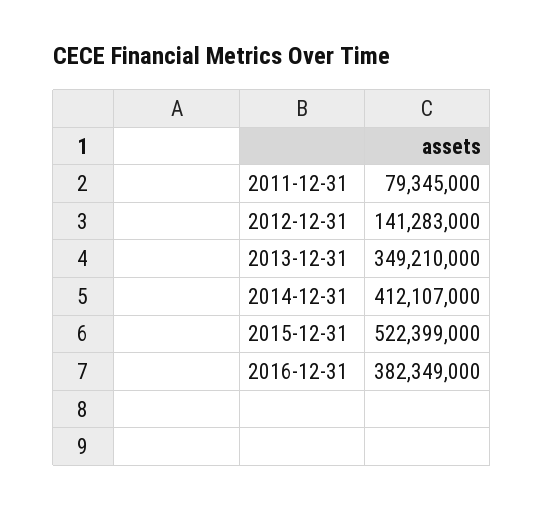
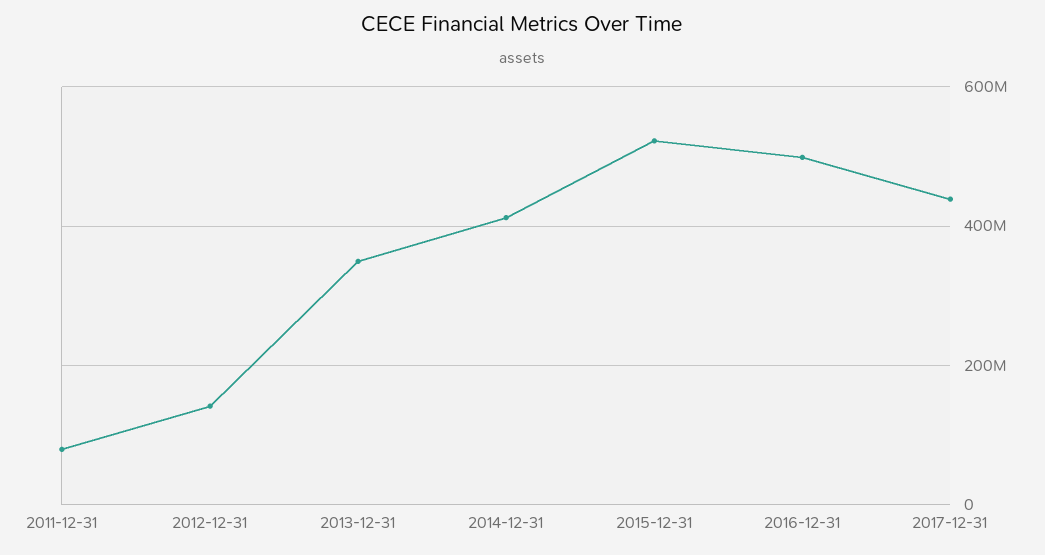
2016-12-31: 382349000 -> 500000000
2017-12-31: none -> 440000000

